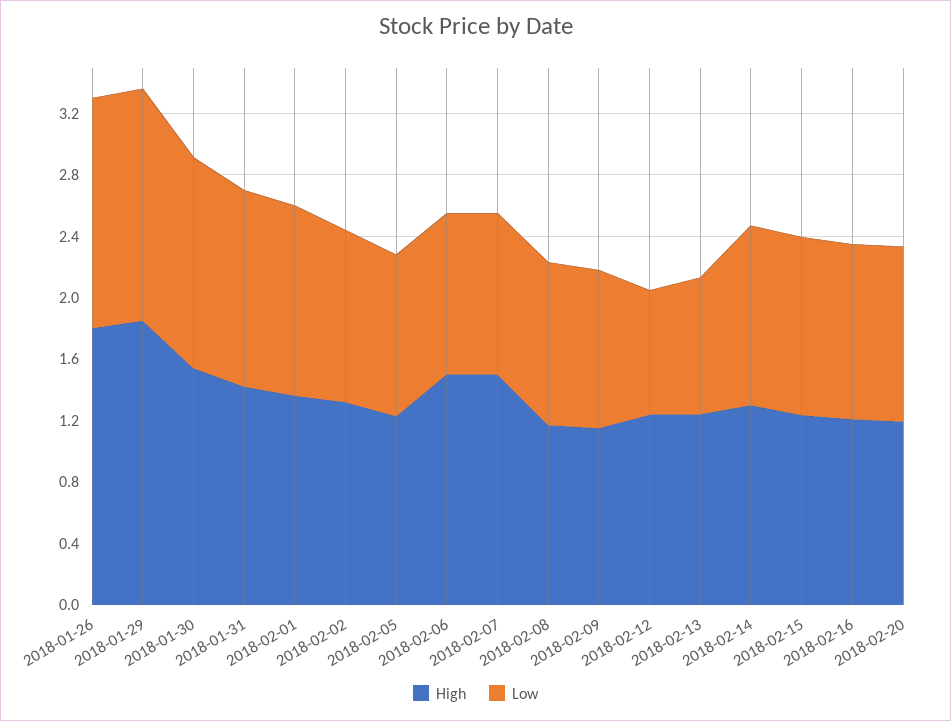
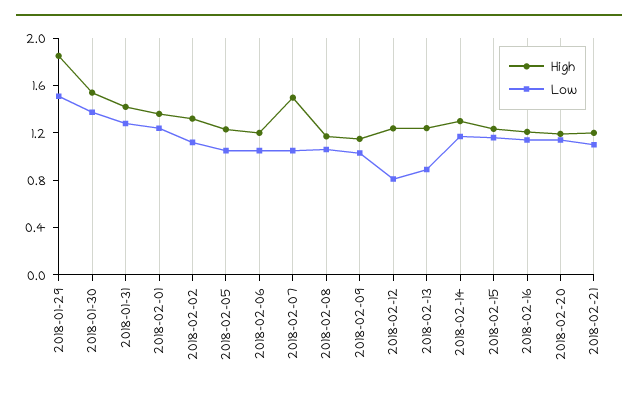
High, 2018-01-26: 1.8 -> none
Low, 2018-01-26: 1.5 -> none
High, 2018-02-06: 1.5 -> 1.2
High, 2018-02-21: none -> 1.2
Low, 2018-02-21: none -> 1.1

